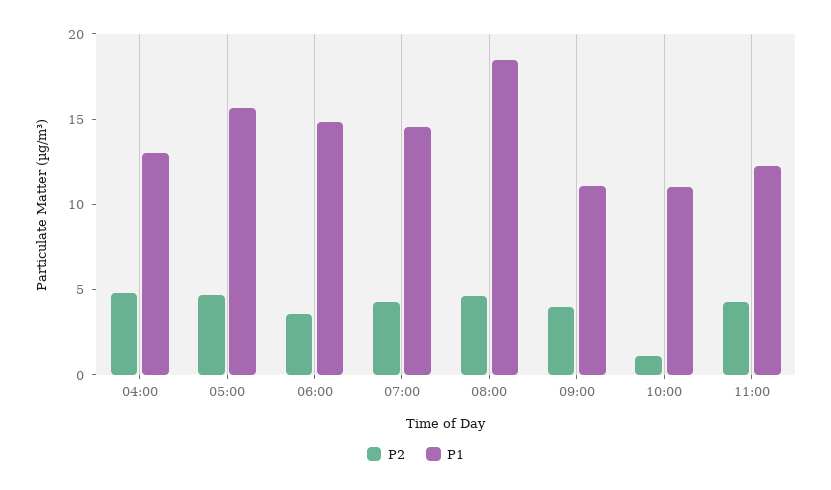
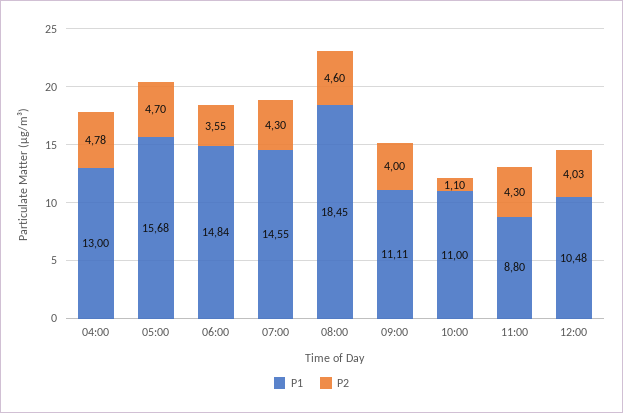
P1, 11:00: 12 -> 8.8
P1, 12:00: none -> 10.48
P2, 12:00: none -> 4.03

